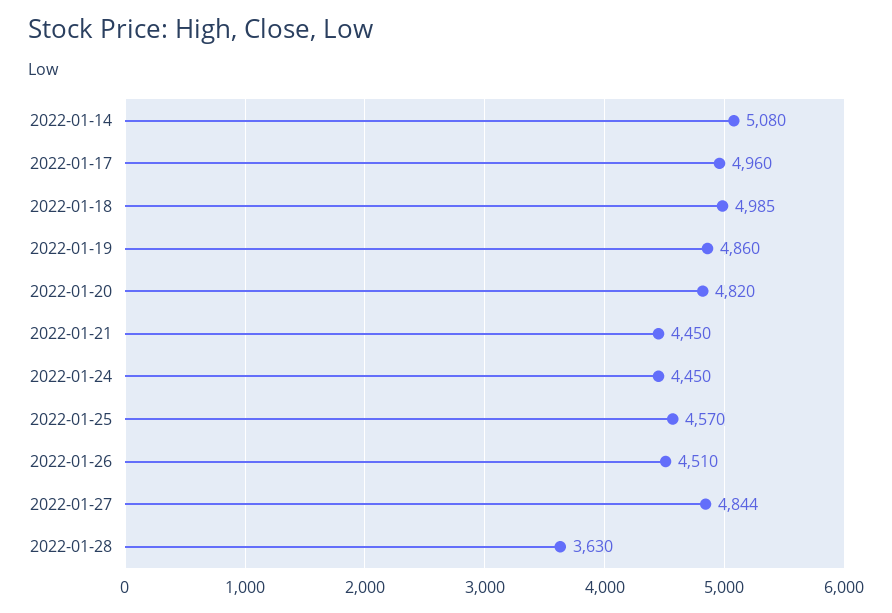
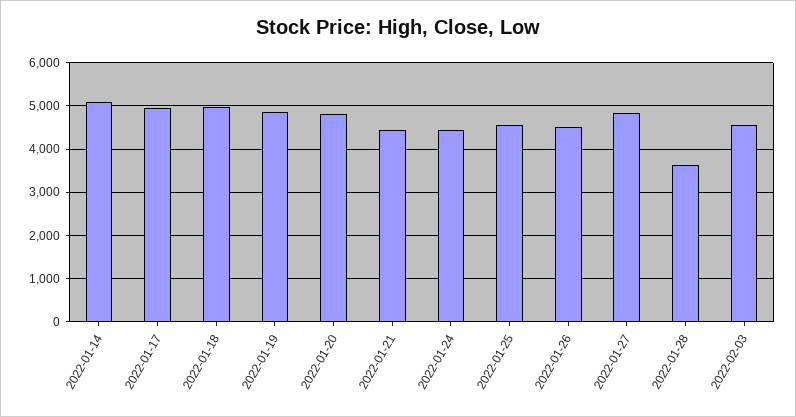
2022-02-03: none -> 4600

